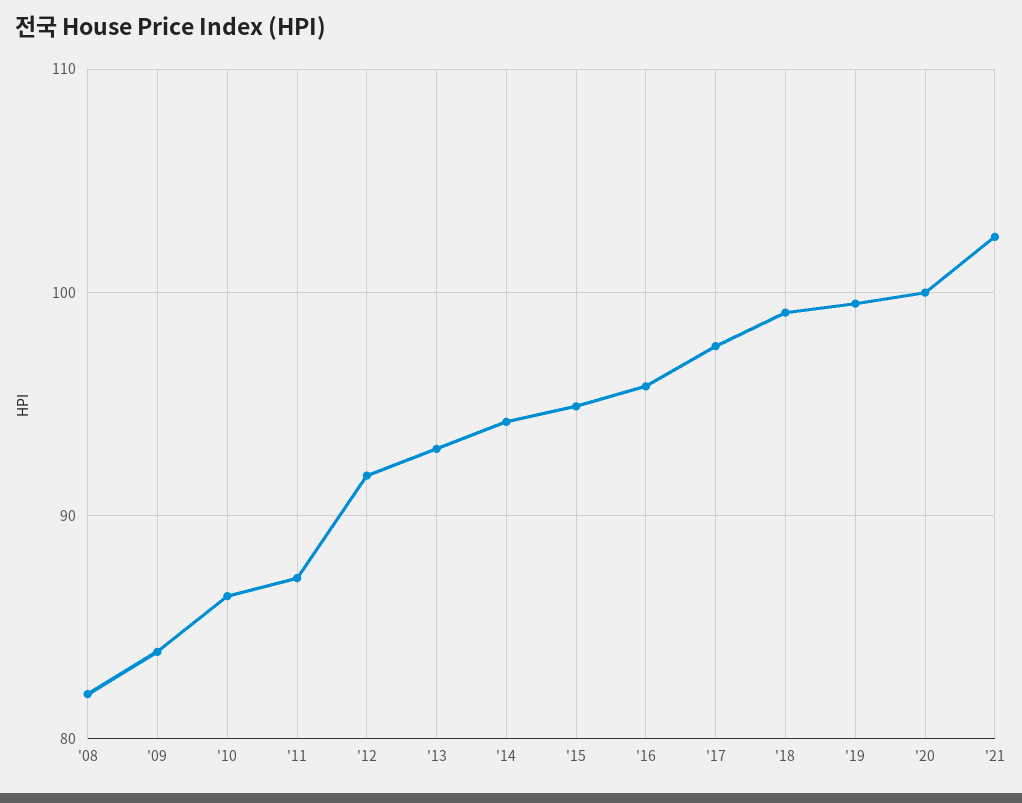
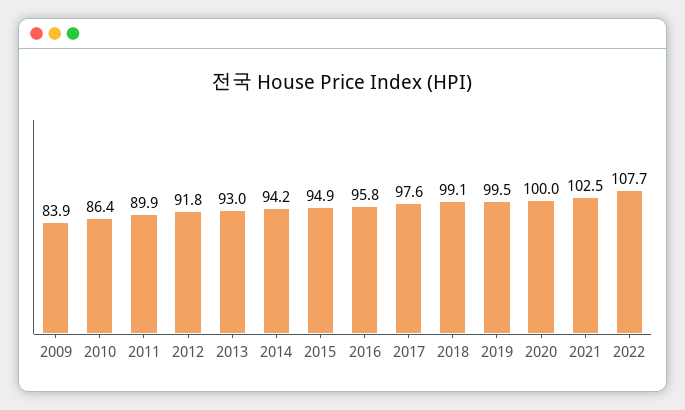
'08: 82 -> none
'11: 87 -> 89.9
2022: none -> 107.7

